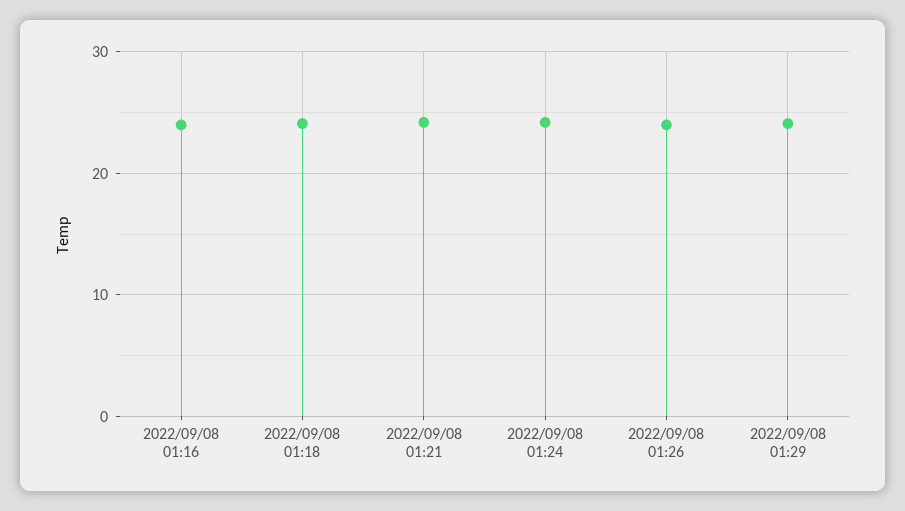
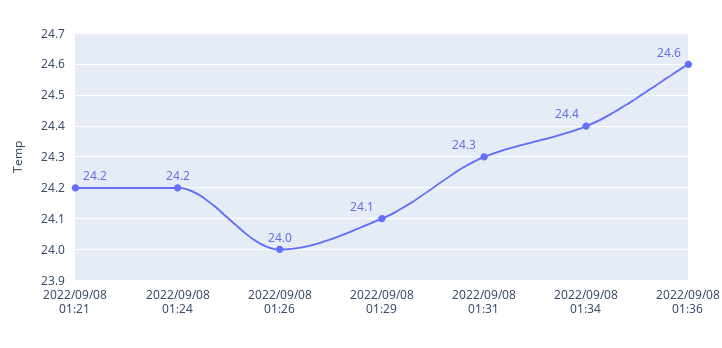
2022/09/08 01:16: 24 -> none
2022/09/08 01:18: 24 -> none
2022/09/08 01:31: none -> 24.3
2022/09/08 01:34: none -> 24.4
2022/09/08 01:36: none -> 24.6

